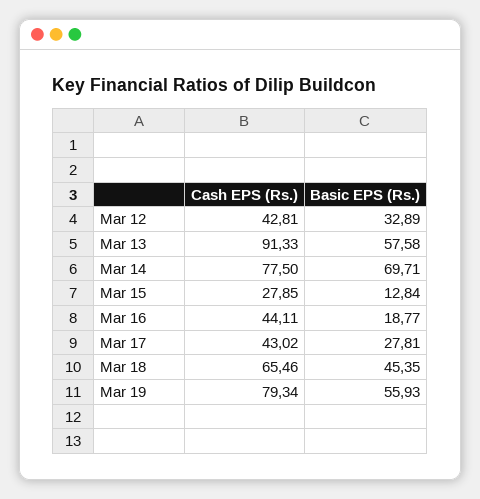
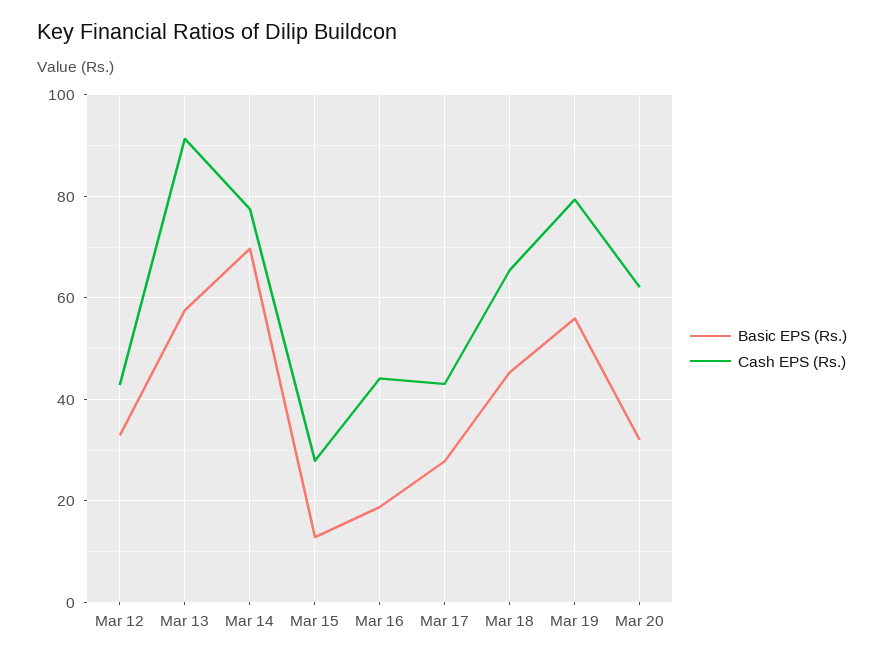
Basic EPS (Rs.), Mar 20: none -> 32
Cash EPS (Rs.), Mar 20: none -> 62

